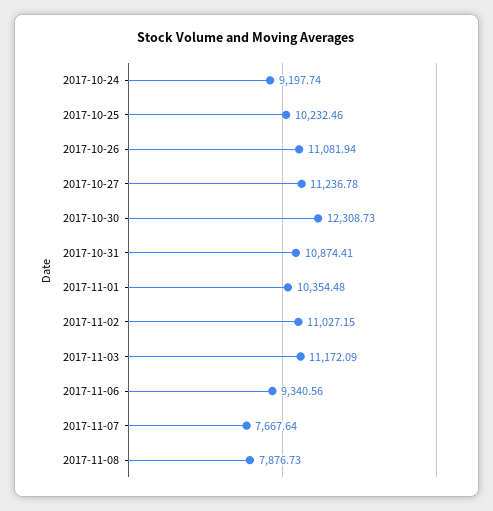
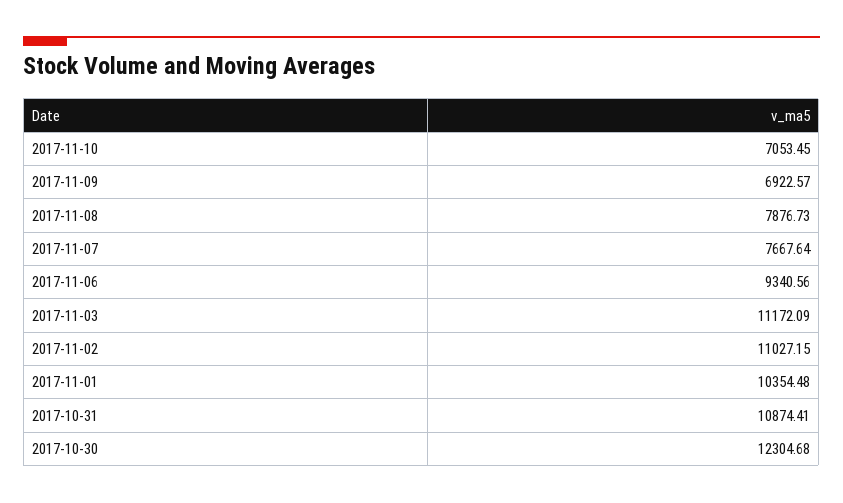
2017-10-24: 9197.74 -> none
2017-10-25: 10232.46 -> none
2017-10-26: 11081.94 -> none
2017-10-27: 11236.78 -> none
2017-10-30: 12308.73 -> 12304.68
2017-11-10: none -> 7053.45
2017-11-09: none -> 6922.57

